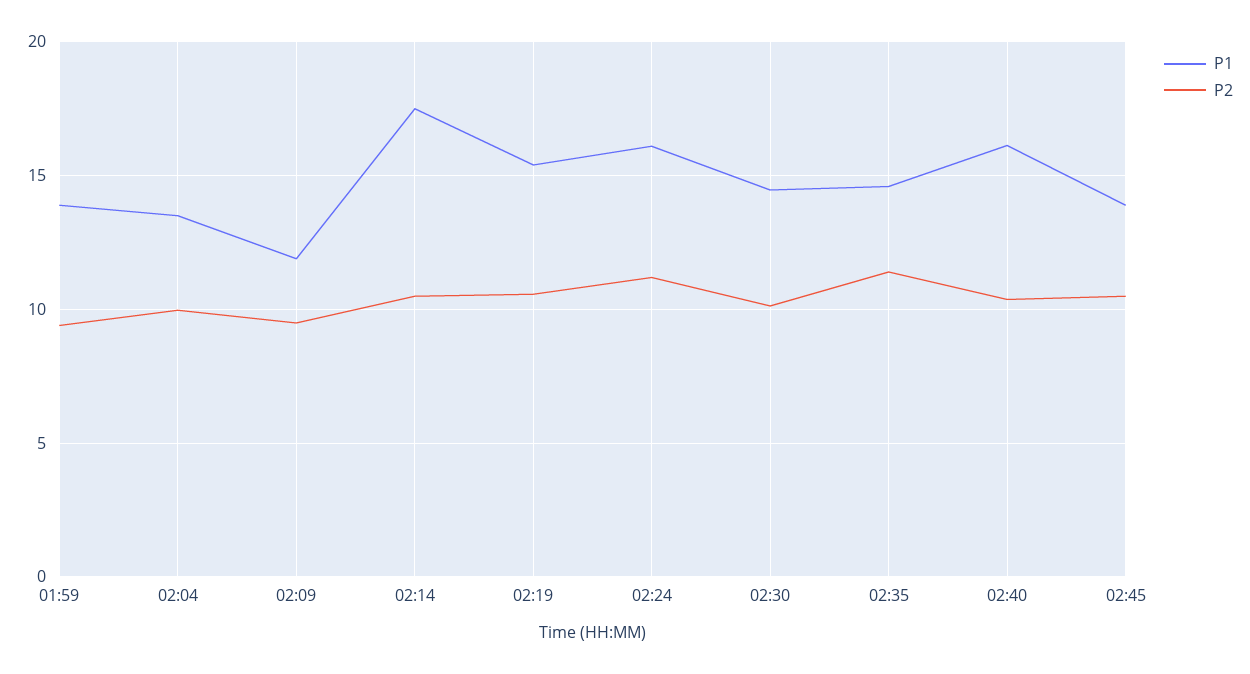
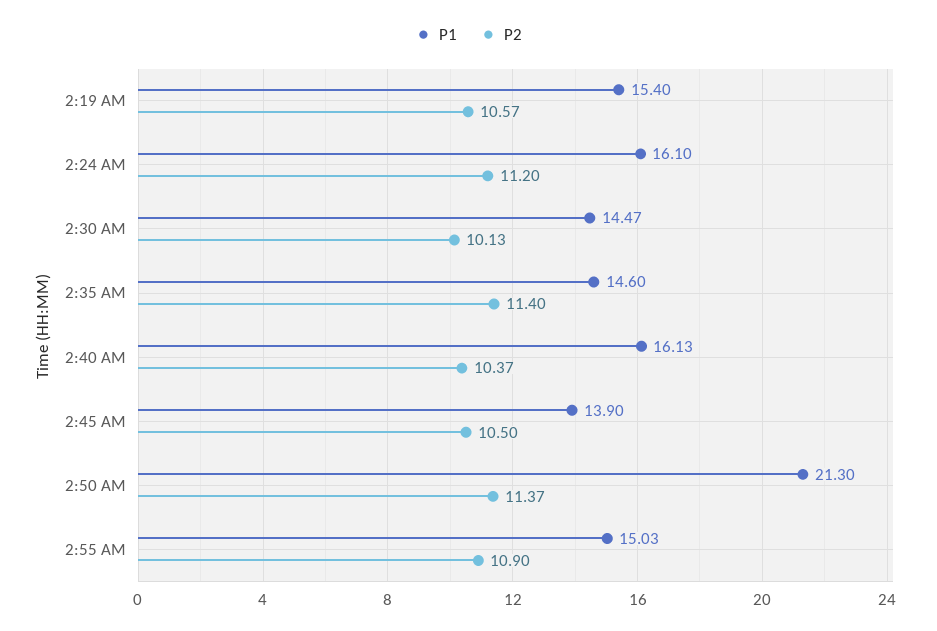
P1, 01:59: 14 -> none
P2, 01:59: 9.5 -> none
P1, 02:04: 13.5 -> none
P2, 02:04: 10 -> none
P1, 02:09: 12 -> none
P2, 02:09: 9.5 -> none
P1, 02:14: 17.5 -> none
P2, 02:14: 10.5 -> none
P1, 2:50 AM: none -> 21.3
P2, 2:50 AM: none -> 11.37
P1, 2:55 AM: none -> 15.03
P2, 2:55 AM: none -> 10.9

